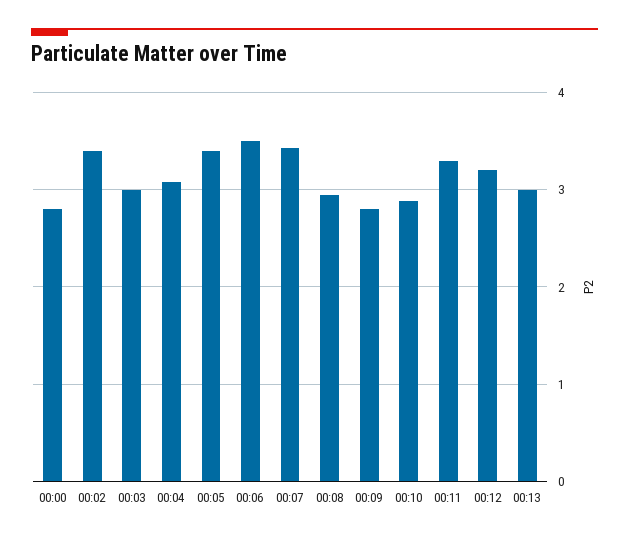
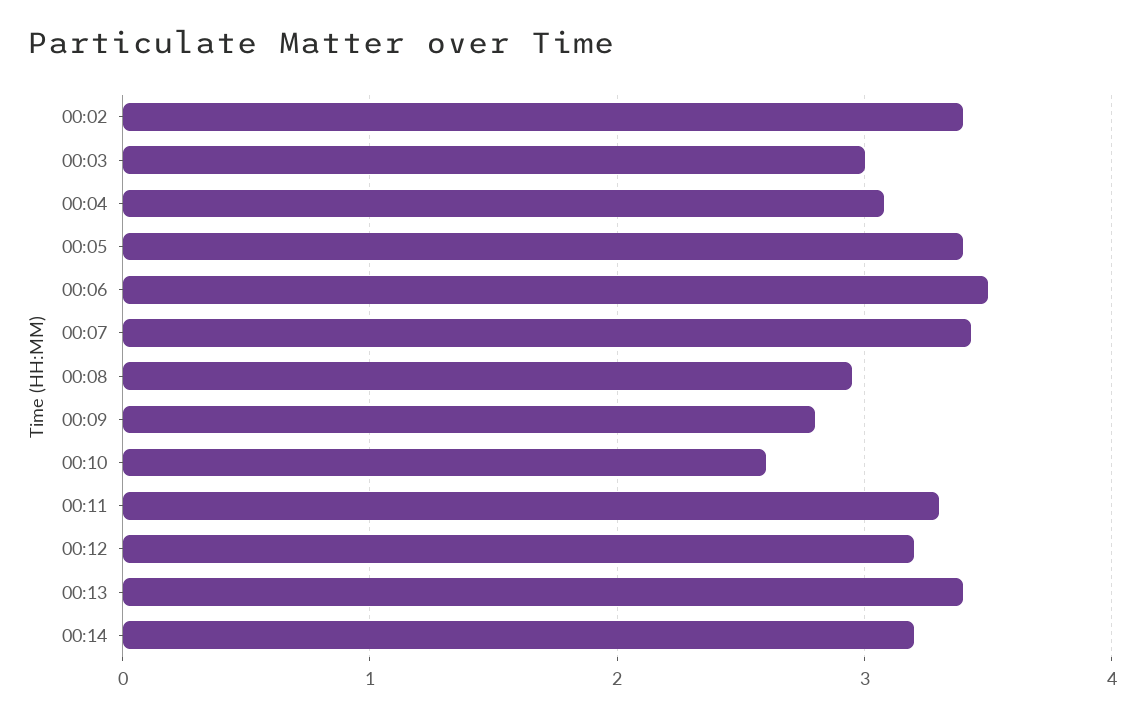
00:00: 2.8 -> none
00:10: 2.9 -> 2.6
00:13: 3 -> 3.4
00:14: none -> 3.2

